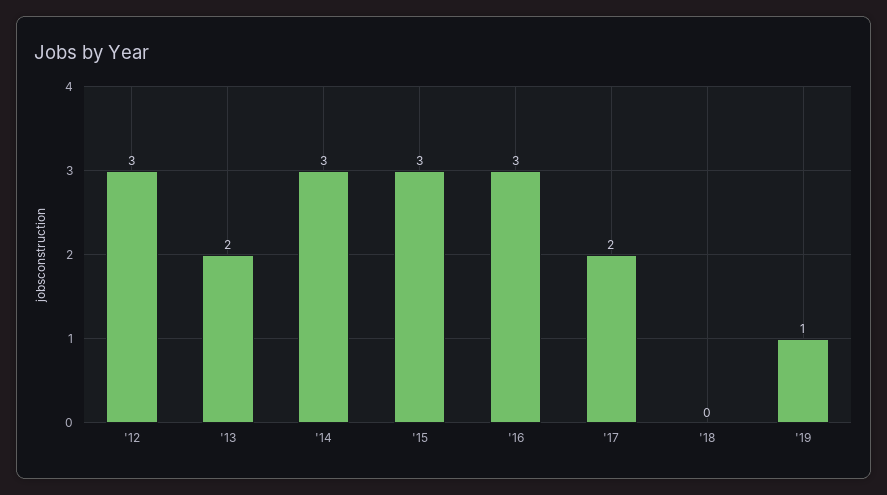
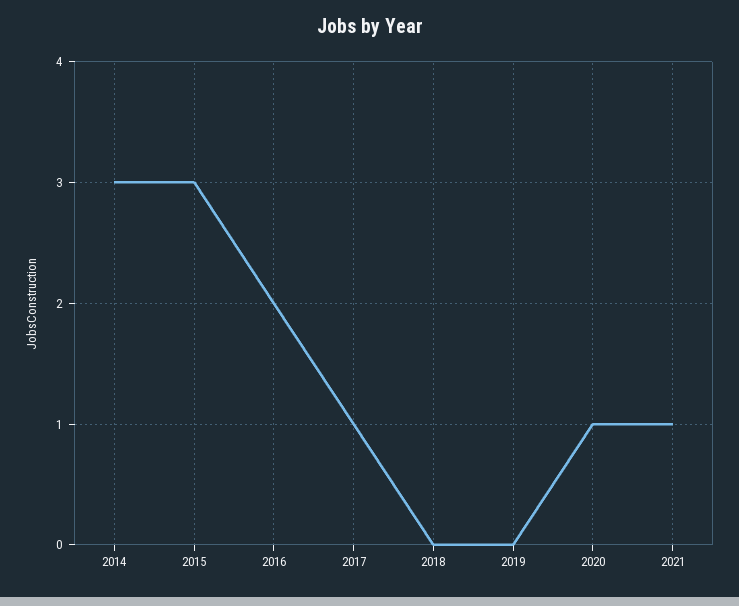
'12: 3 -> none
'13: 2 -> none
'16: 3 -> 2
'17: 2 -> 1
'19: 1 -> 0
2020: none -> 1
2021: none -> 1

